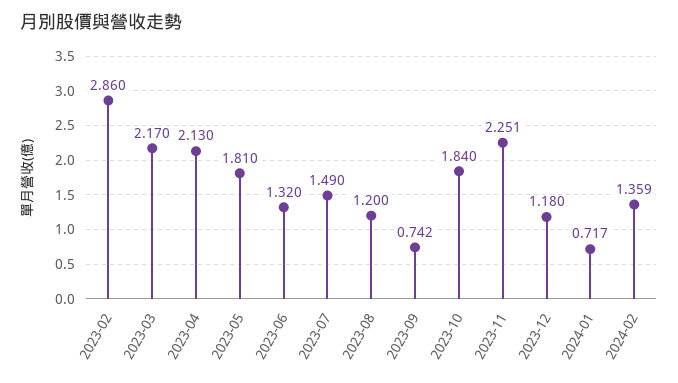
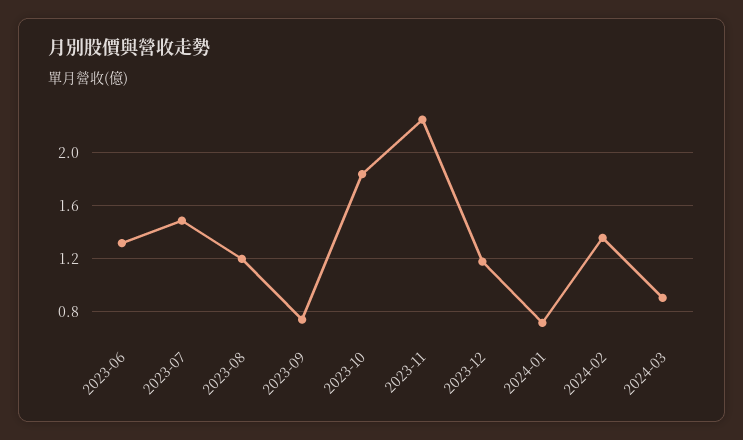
2023-02: 2.86 -> none
2023-03: 2.17 -> none
2023-04: 2.13 -> none
2023-05: 1.81 -> none
2024-03: none -> 0.9

